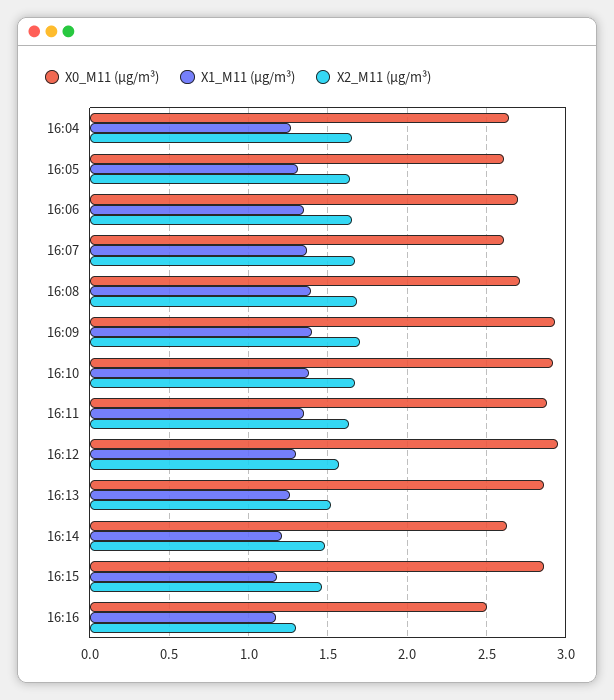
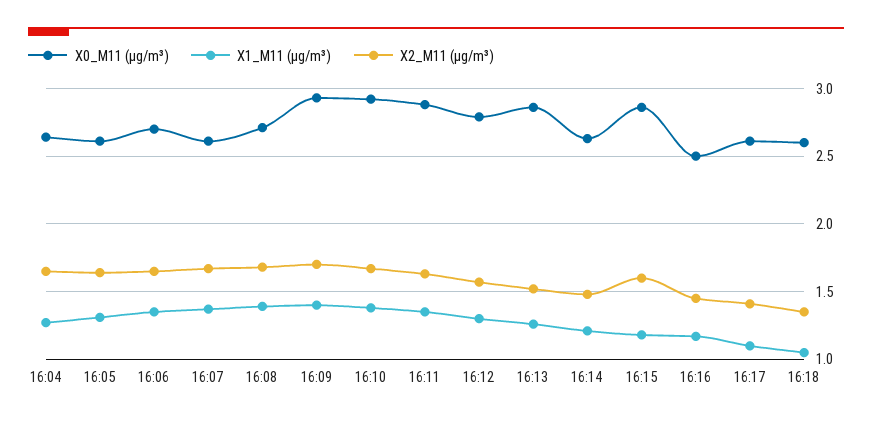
X0_M11 (μg/m³), 16:12: 2.95 -> 2.8
X2_M11 (μg/m³), 16:15: 1.45 -> 1.6
X2_M11 (μg/m³), 16:16: 1.3 -> 1.45
X0_M11 (μg/m³), 16:17: none -> 2.6
X1_M11 (μg/m³), 16:17: none -> 1.1
X2_M11 (μg/m³), 16:17: none -> 1.4
X0_M11 (μg/m³), 16:18: none -> 2.6
X1_M11 (μg/m³), 16:18: none -> 1.05
X2_M11 (μg/m³), 16:18: none -> 1.35

